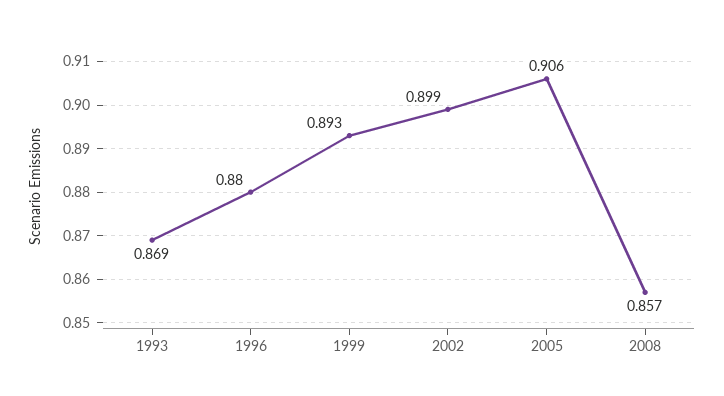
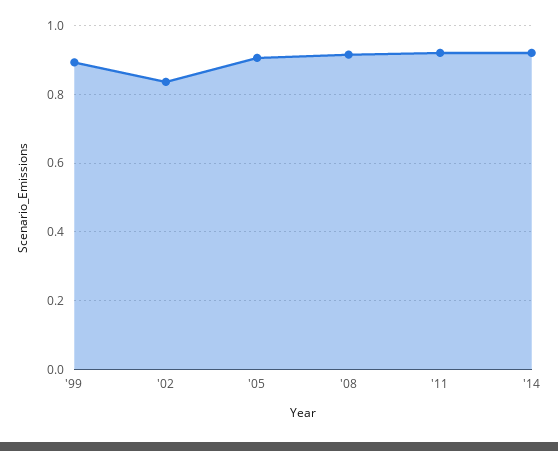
1993: 0.869 -> none
1996: 0.88 -> none
2002: 0.899 -> 0.84
2008: 0.857 -> 0.92
'11: none -> 0.92
'14: none -> 0.92

